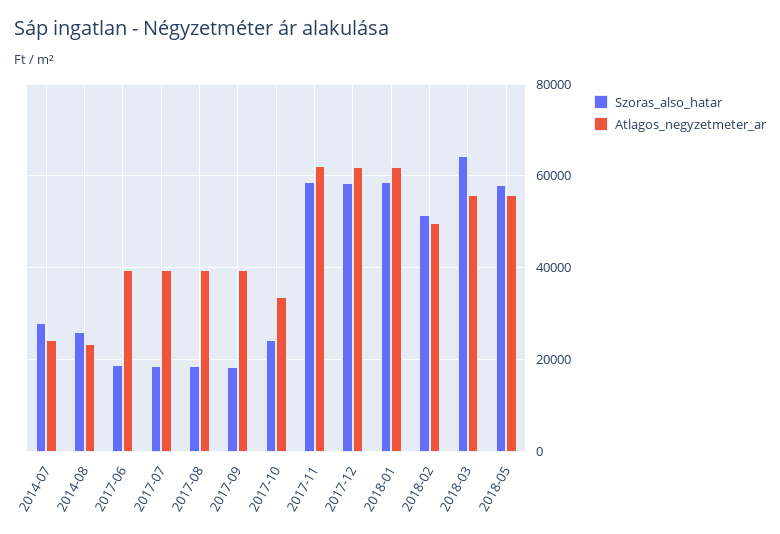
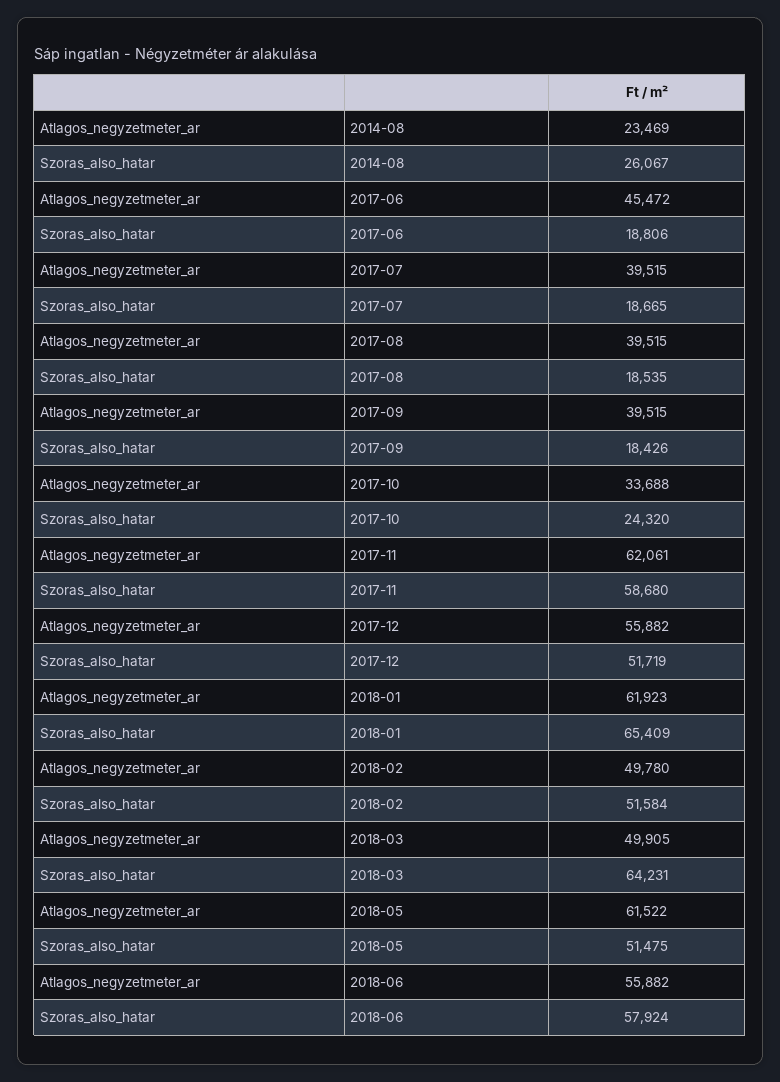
Szoras_also_hatar, 2014-07: 28000 -> none
Atlagos_negyzetmeter_ar, 2014-07: 24000 -> none
Atlagos_negyzetmeter_ar, 2017-06: 40000 -> 45472
Szoras_also_hatar, 2017-12: 58000 -> 51719
Atlagos_negyzetmeter_ar, 2017-12: 62000 -> 55882
Szoras_also_hatar, 2018-01: 58000 -> 65409
Atlagos_negyzetmeter_ar, 2018-03: 56000 -> 49905
Szoras_also_hatar, 2018-05: 58000 -> 51475
Atlagos_negyzetmeter_ar, 2018-05: 56000 -> 61522
Atlagos_negyzetmeter_ar, 2018-06: none -> 55882
Szoras_also_hatar, 2018-06: none -> 57924

